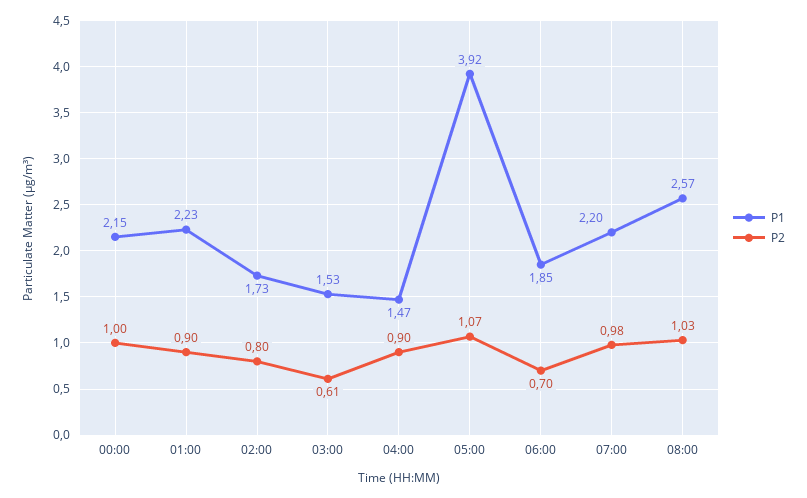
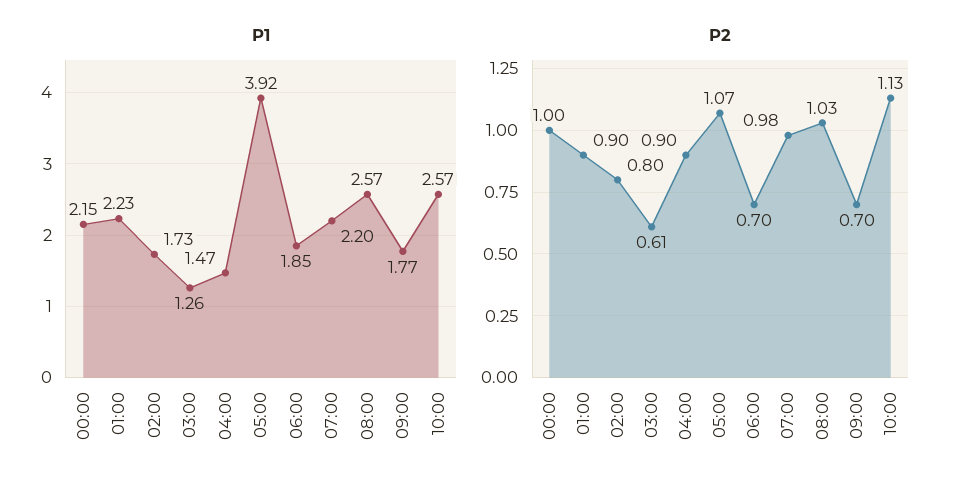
P1, 03:00: 1.53 -> 1.26
P1, 09:00: none -> 1.77
P1, 10:00: none -> 2.57
P2, 09:00: none -> 0.7
P2, 10:00: none -> 1.13

